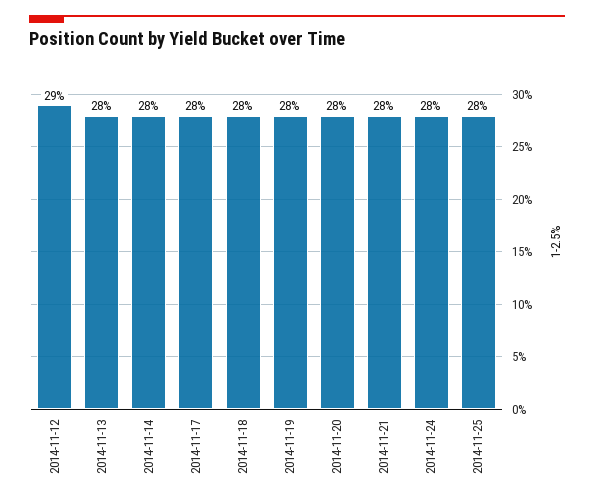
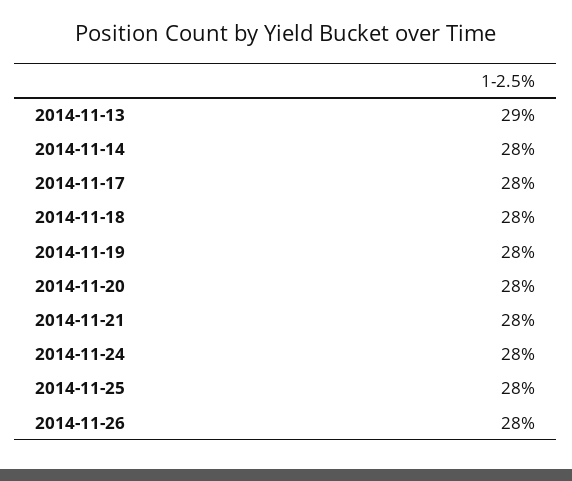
2014-11-12: 29 -> none
2014-11-13: 28 -> 29
2014-11-26: none -> 28

